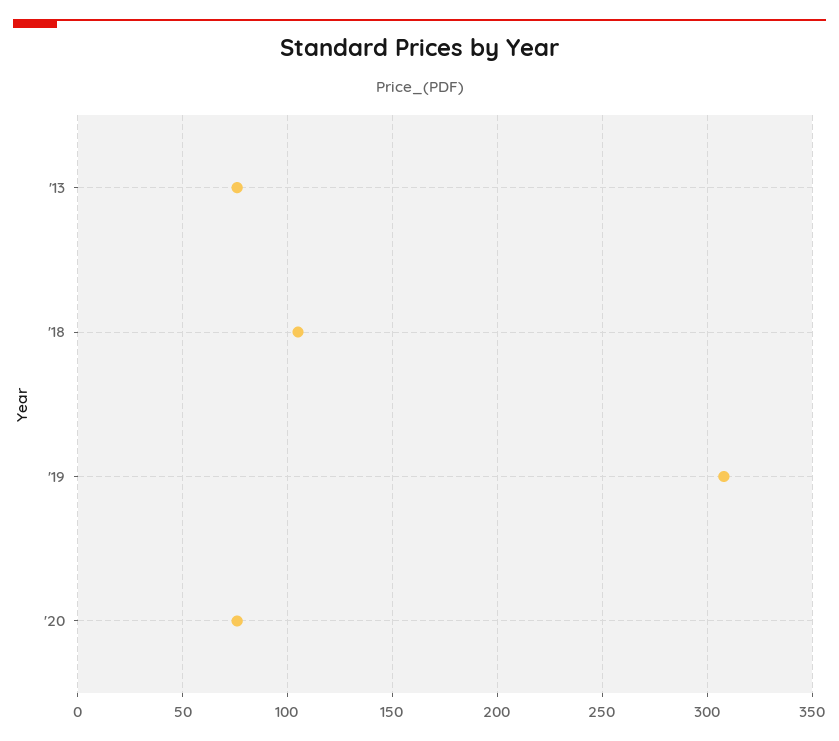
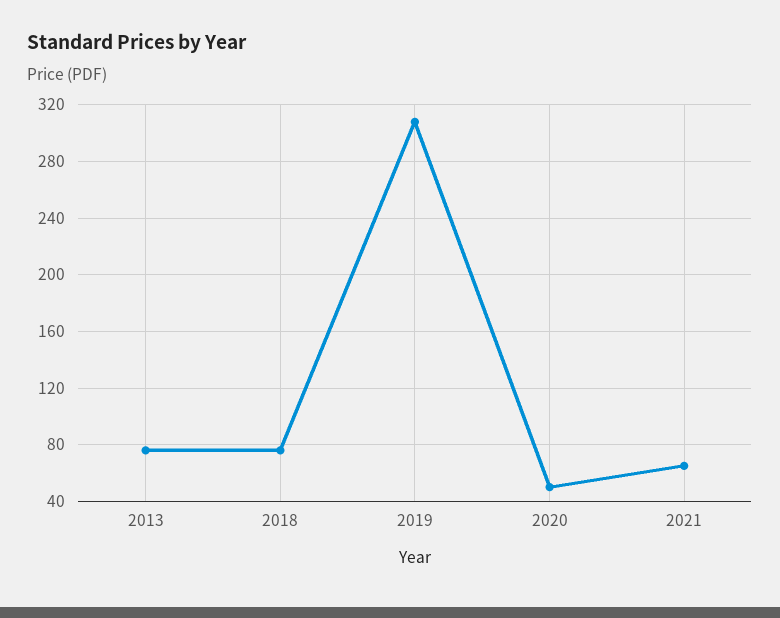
'18: 105 -> 75
'20: 75 -> 50
2021: none -> 65

